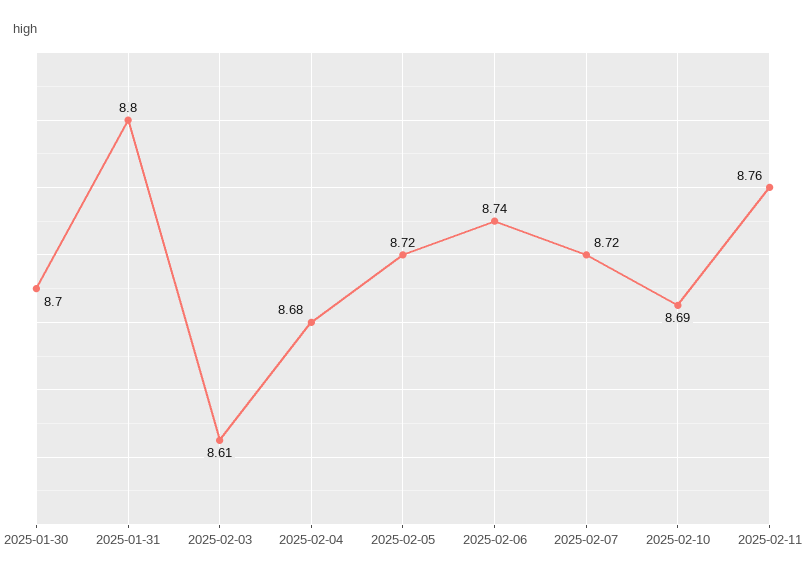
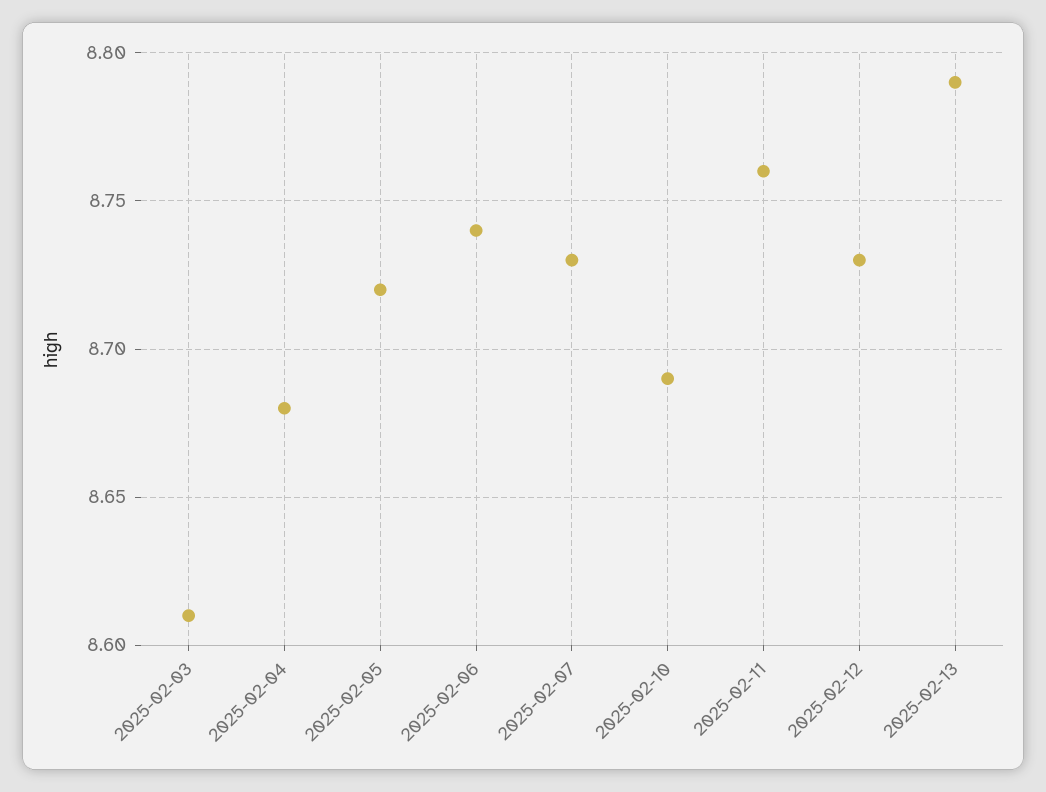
2025-01-30: 8.7 -> none
2025-01-31: 8.8 -> none
2025-02-07: 8.72 -> 8.73
2025-02-12: none -> 8.73
2025-02-13: none -> 8.79

